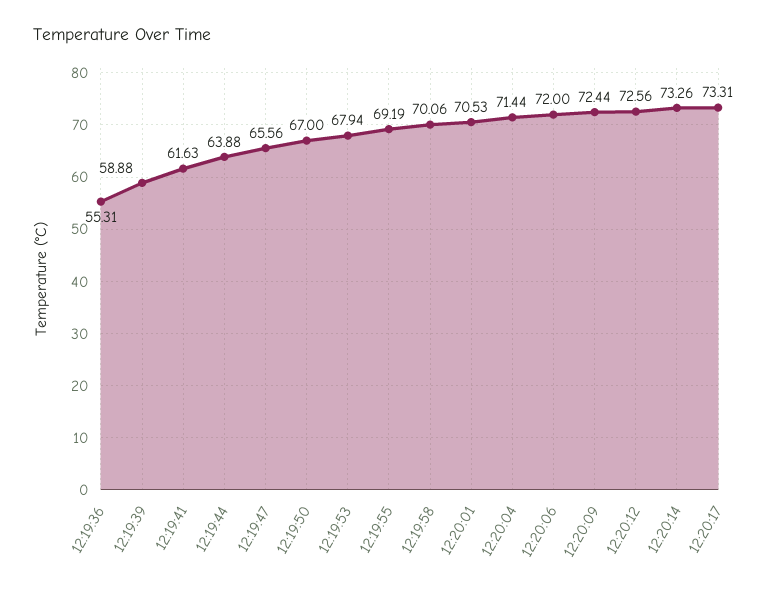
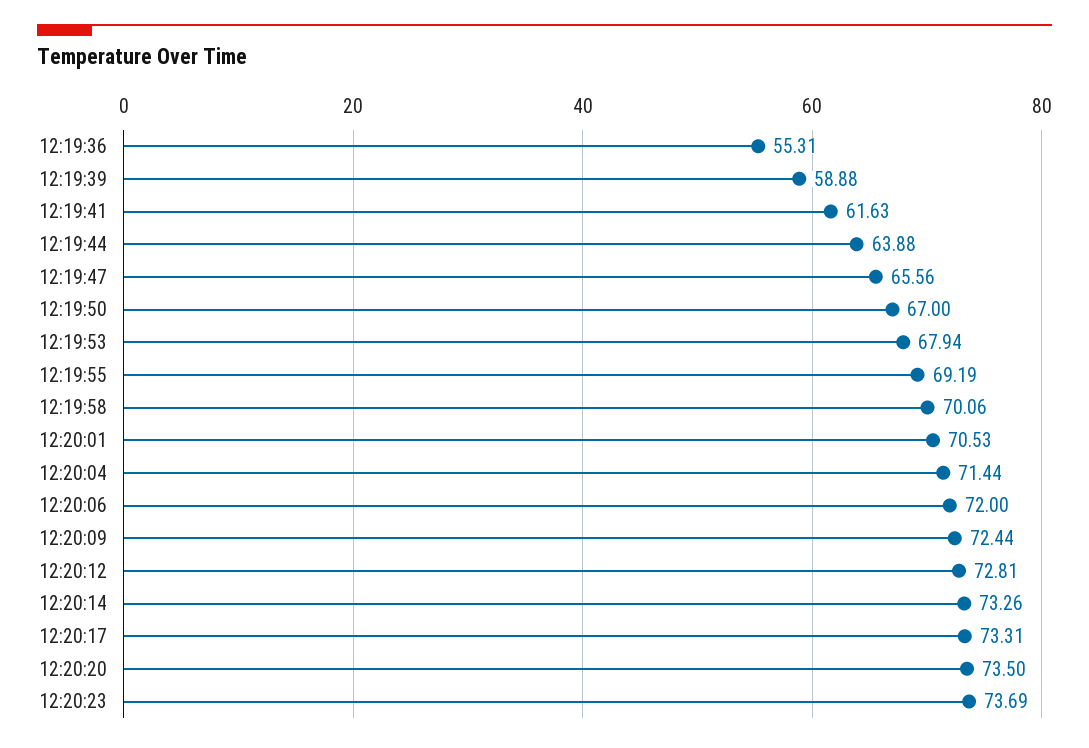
12:20:12: 72.56 -> 72.81
12:20:20: none -> 73.5
12:20:23: none -> 73.69

